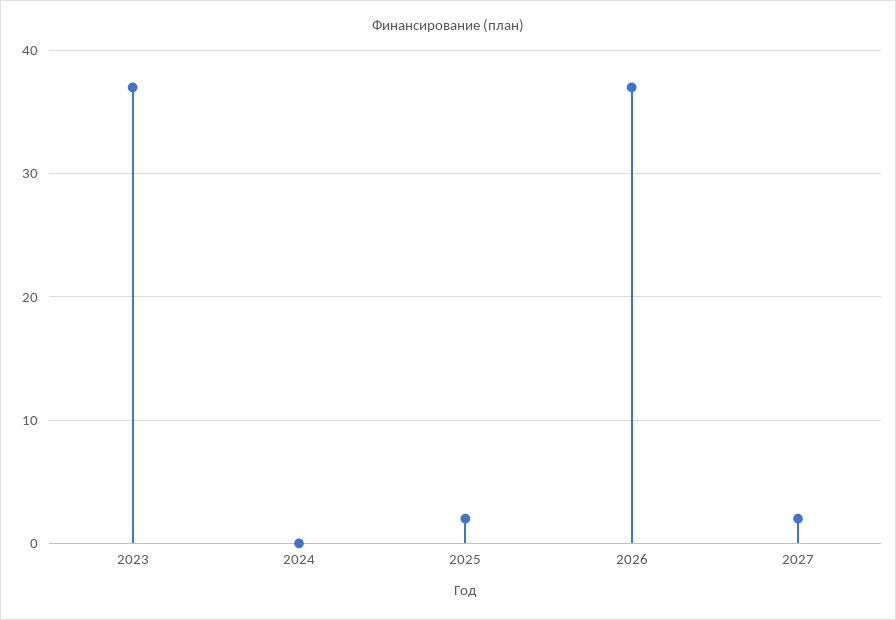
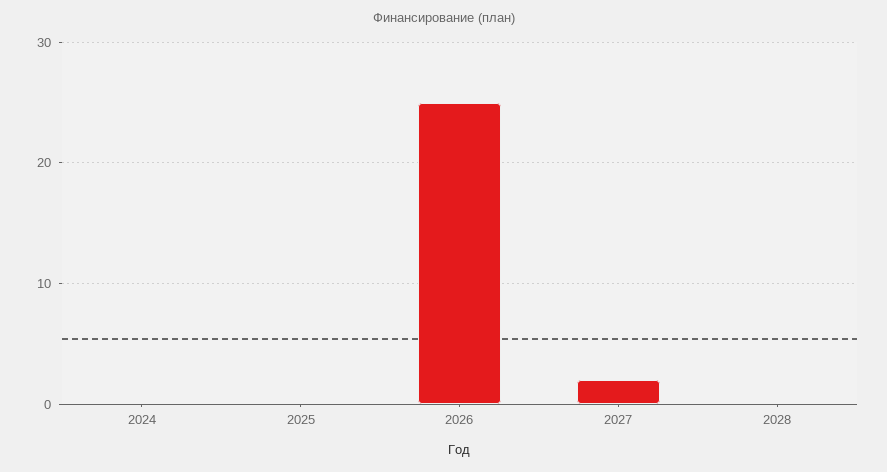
2023: 37 -> none
2025: 2 -> 0
2026: 37 -> 25
2028: none -> 0

